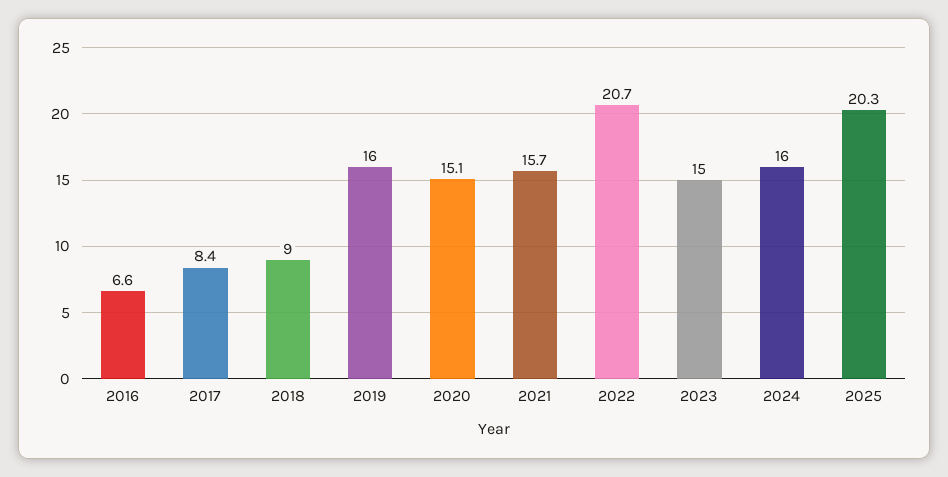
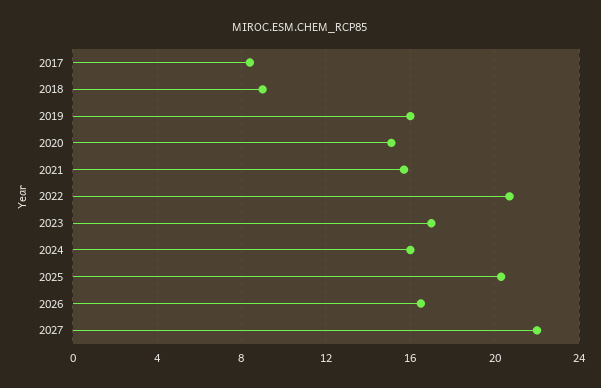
2016: 6.6 -> none
2023: 15 -> 17
2026: none -> 16.5
2027: none -> 22

